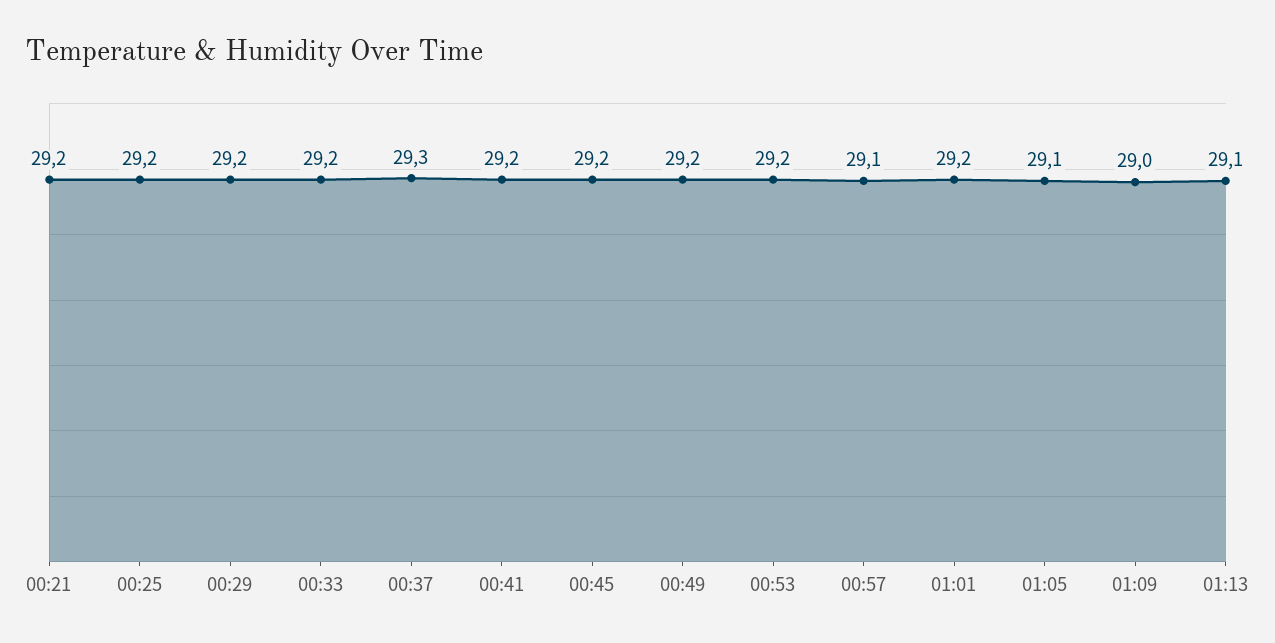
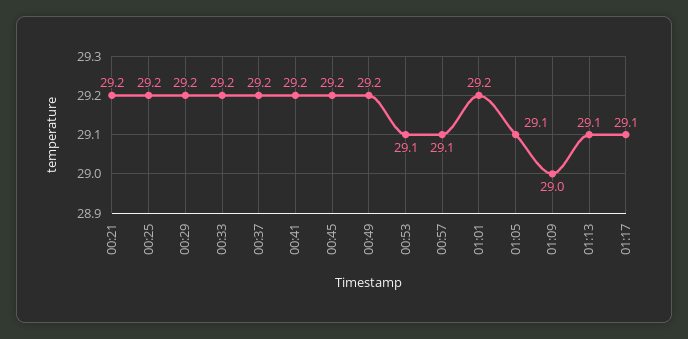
00:37: 29.3 -> 29.2
00:53: 29.2 -> 29.1
01:17: none -> 29.1

